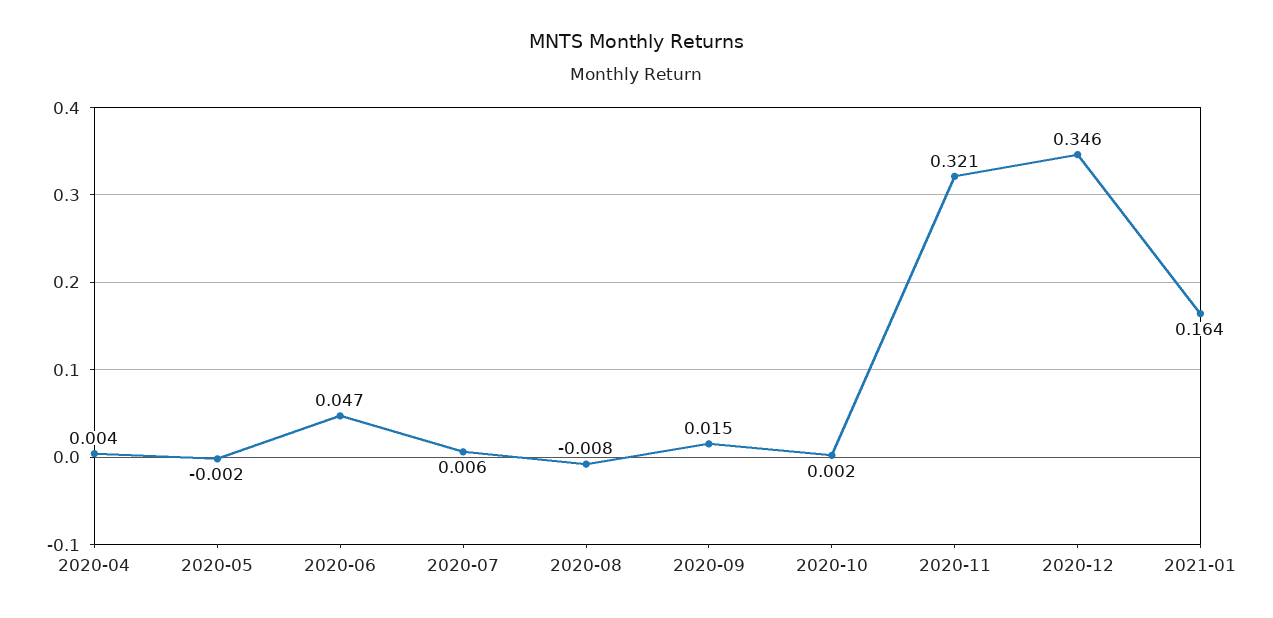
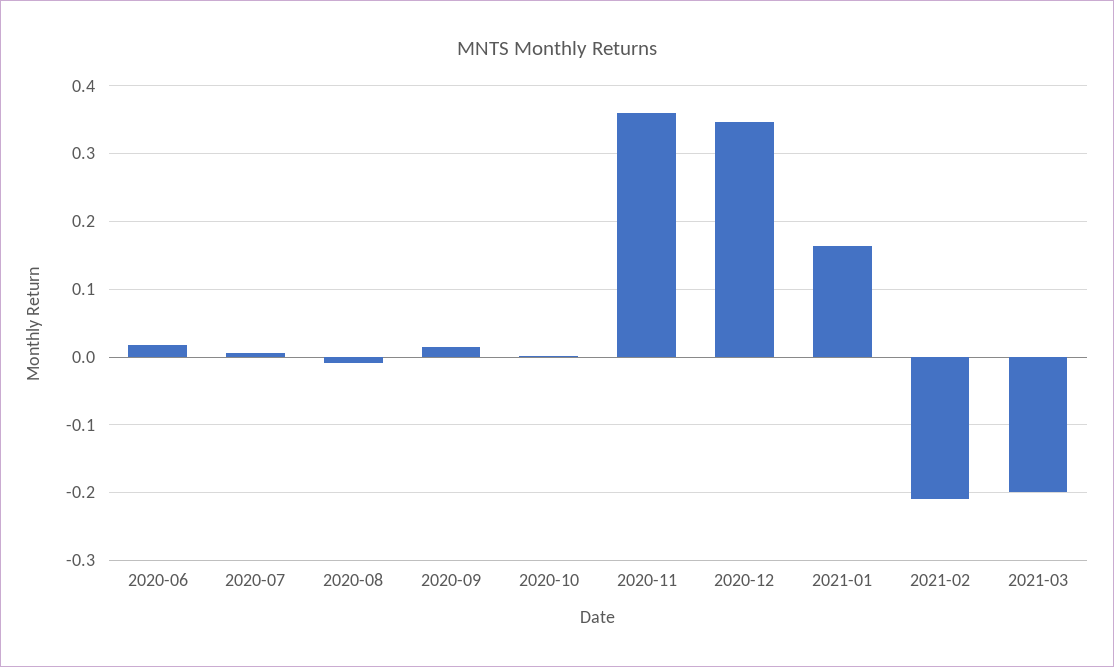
2020-04: 0.004 -> none
2020-05: -0.002 -> none
2020-06: 0.047 -> 0.02
2020-11: 0.321 -> 0.36
2021-02: none -> -0.21
2021-03: none -> -0.2

